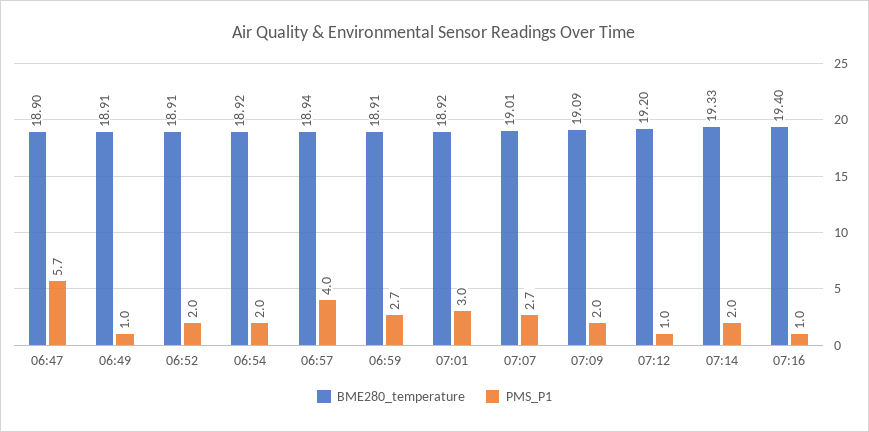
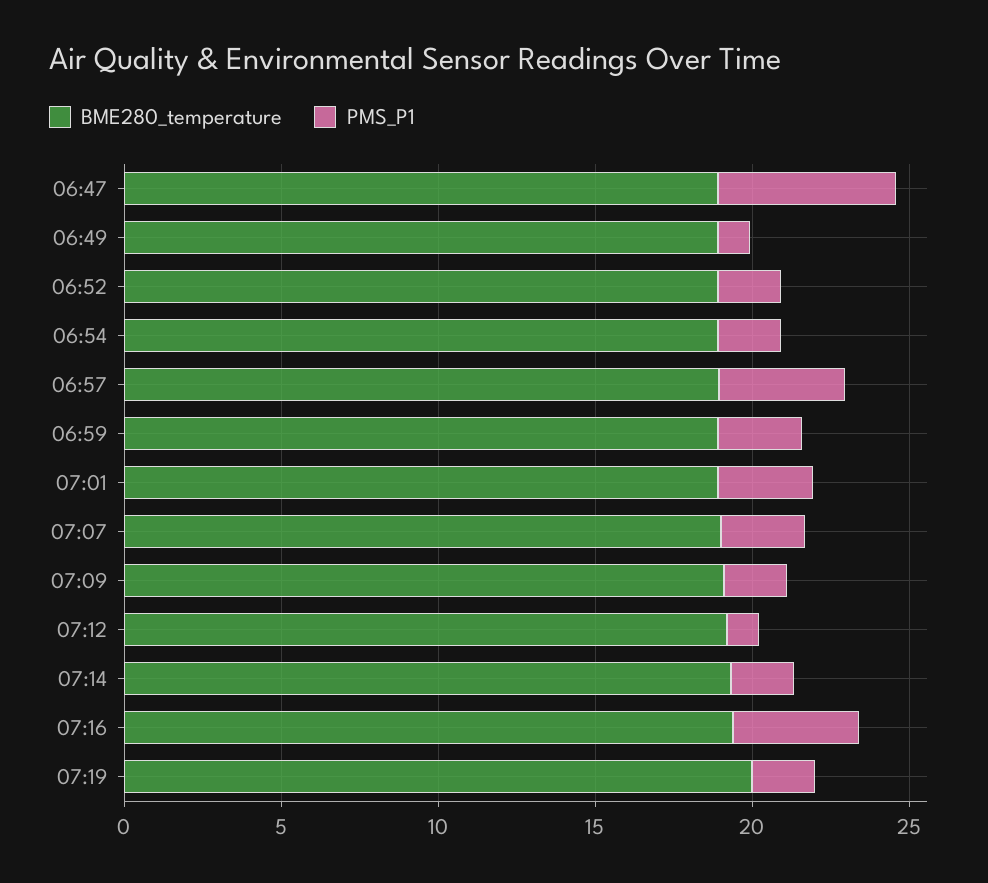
PMS_P1, 07:16: 1 -> 4
BME280_temperature, 07:19: none -> 20
PMS_P1, 07:19: none -> 2

